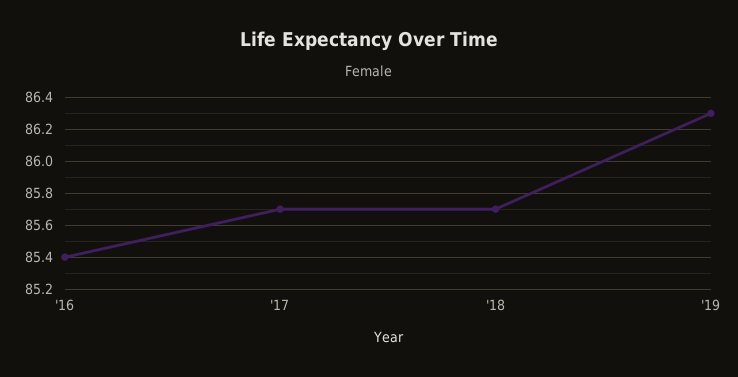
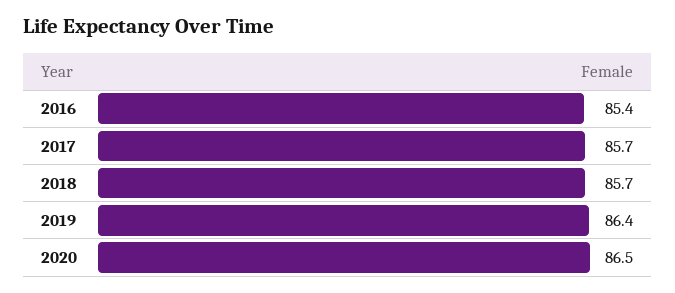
'19: 86.3 -> 86.4
2020: none -> 86.5

